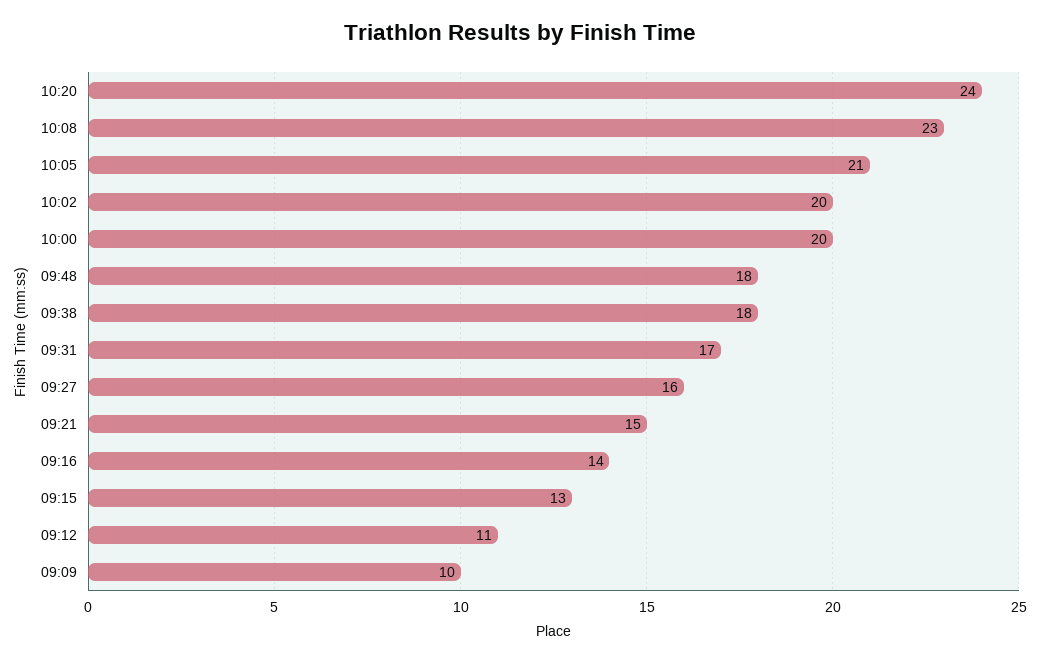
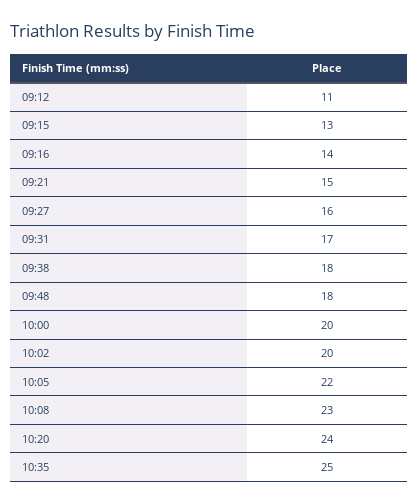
10:05: 21 -> 22
09:09: 10 -> none
10:35: none -> 25

